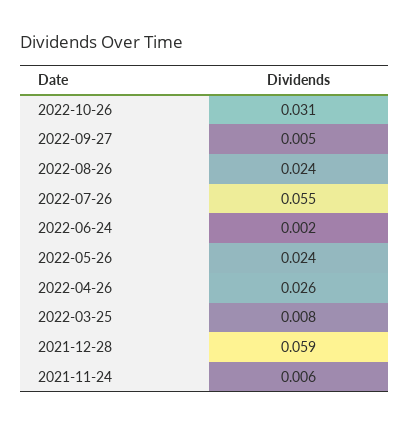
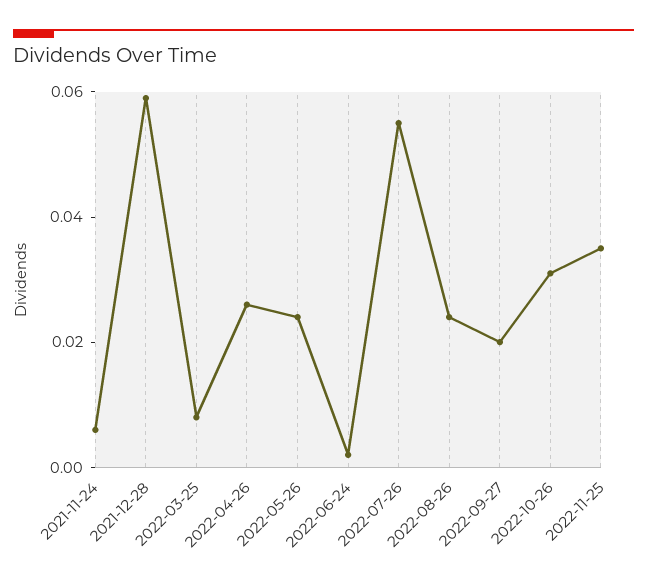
2022-09-27: 0.005 -> 0.02
2022-11-25: none -> 0.035

